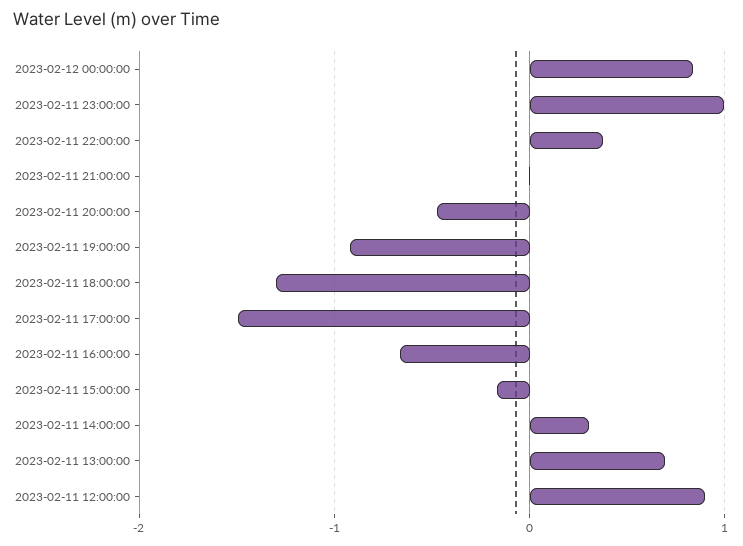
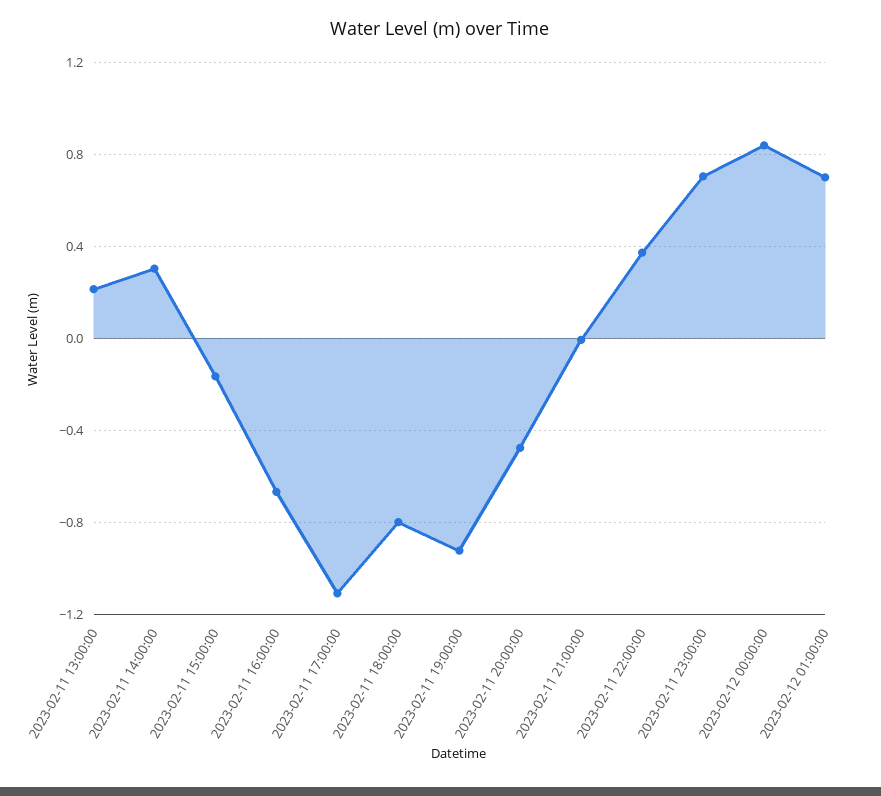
2023-02-11 23:00:00: 1 -> 0.7
2023-02-11 18:00:00: -1.3 -> -0.8
2023-02-11 17:00:00: -1.5 -> -1.1
2023-02-11 13:00:00: 0.7 -> 0.2
2023-02-11 12:00:00: 0.9 -> none
2023-02-12 01:00:00: none -> 0.7

